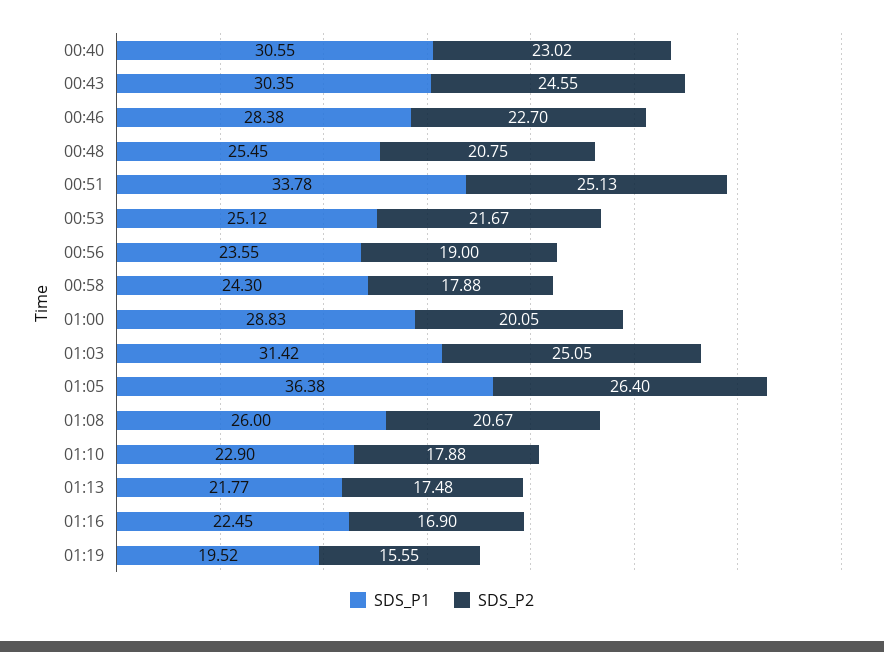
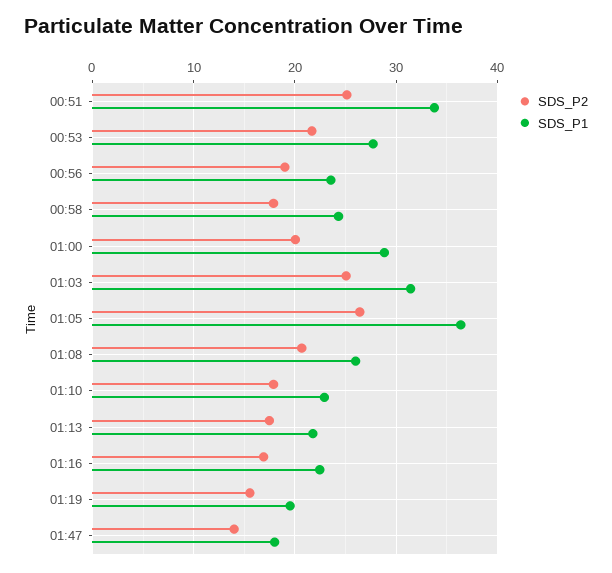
SDS_P1, 00:40: 30.55 -> none
SDS_P2, 00:40: 23.02 -> none
SDS_P1, 00:43: 30.35 -> none
SDS_P2, 00:43: 24.55 -> none
SDS_P1, 00:46: 28.38 -> none
SDS_P2, 00:46: 22.7 -> none
SDS_P1, 00:48: 25.45 -> none
SDS_P2, 00:48: 20.75 -> none
SDS_P1, 00:53: 25.12 -> 28
SDS_P2, 01:47: none -> 14
SDS_P1, 01:47: none -> 18

